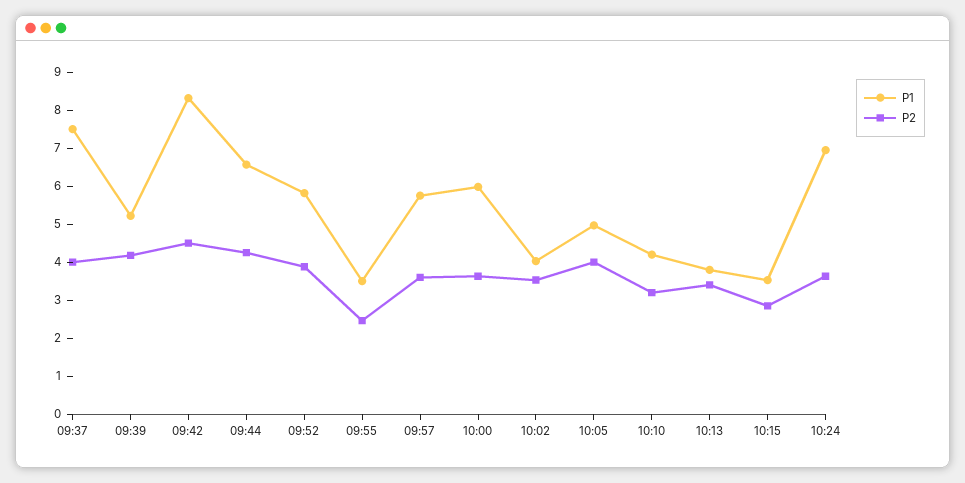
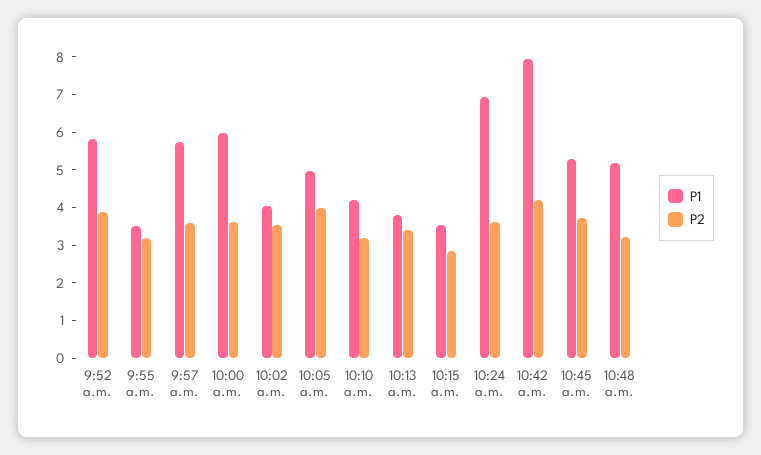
P1, 09:37: 7.5 -> none
P2, 09:37: 4 -> none
P1, 09:39: 5.25 -> none
P2, 09:39: 4.25 -> none
P1, 09:42: 8.25 -> none
P2, 09:42: 4.5 -> none
P1, 09:44: 6.5 -> none
P2, 09:44: 4.25 -> none
P2, 09:55: 2.5 -> 3.25
P1, 10:42 a.m.: none -> 8
P2, 10:42 a.m.: none -> 4.25
P1, 10:45 a.m.: none -> 5.25
P2, 10:45 a.m.: none -> 3.75
P1, 10:48 a.m.: none -> 5.25
P2, 10:48 a.m.: none -> 3.25

